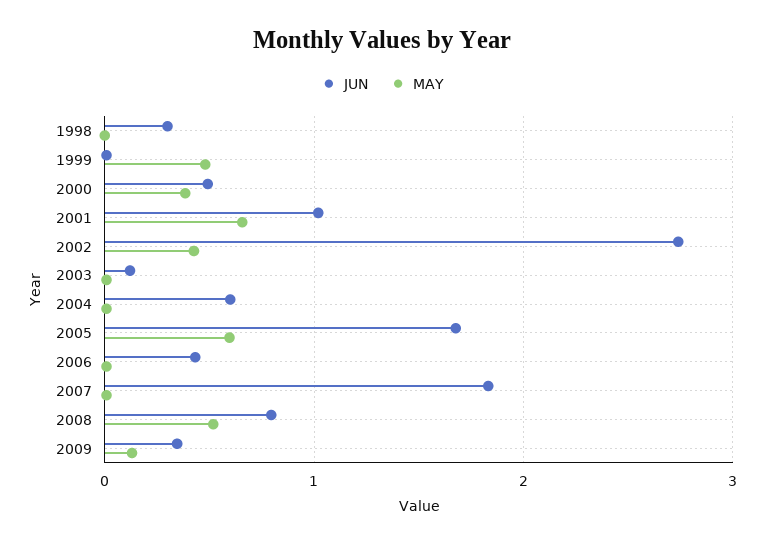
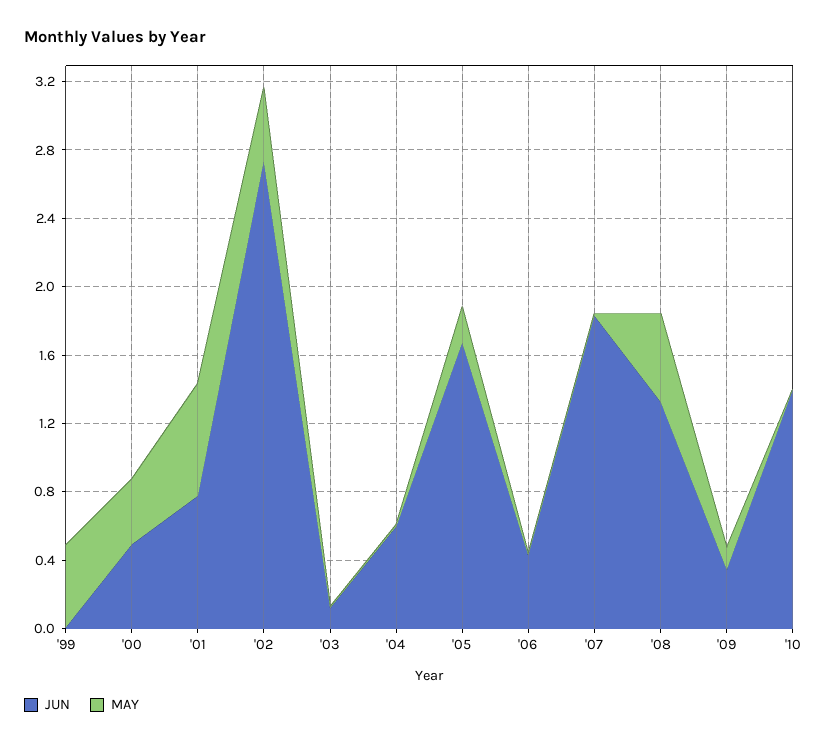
JUN, 1998: 0.3 -> none
MAY, 1998: 0 -> none
JUN, 2001: 1 -> 0.8
MAY, 2005: 0.6 -> 0.2
JUN, 2008: 0.8 -> 1.3
JUN, '10: none -> 1.4
MAY, '10: none -> 0

